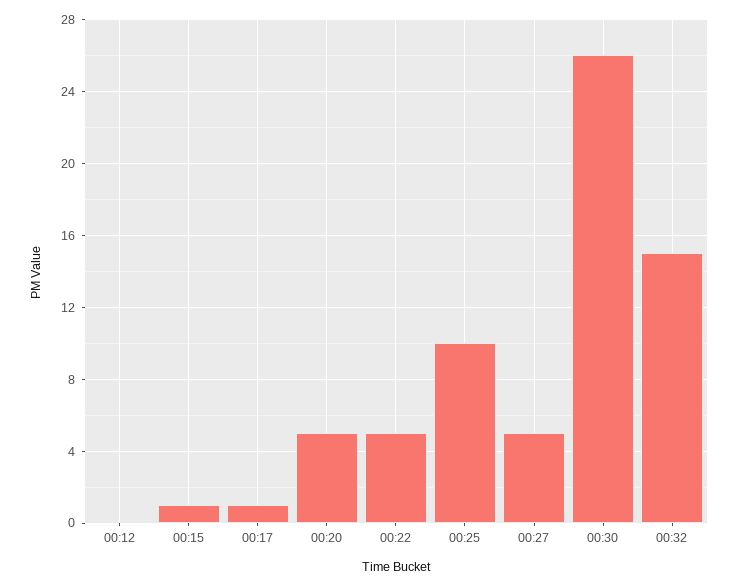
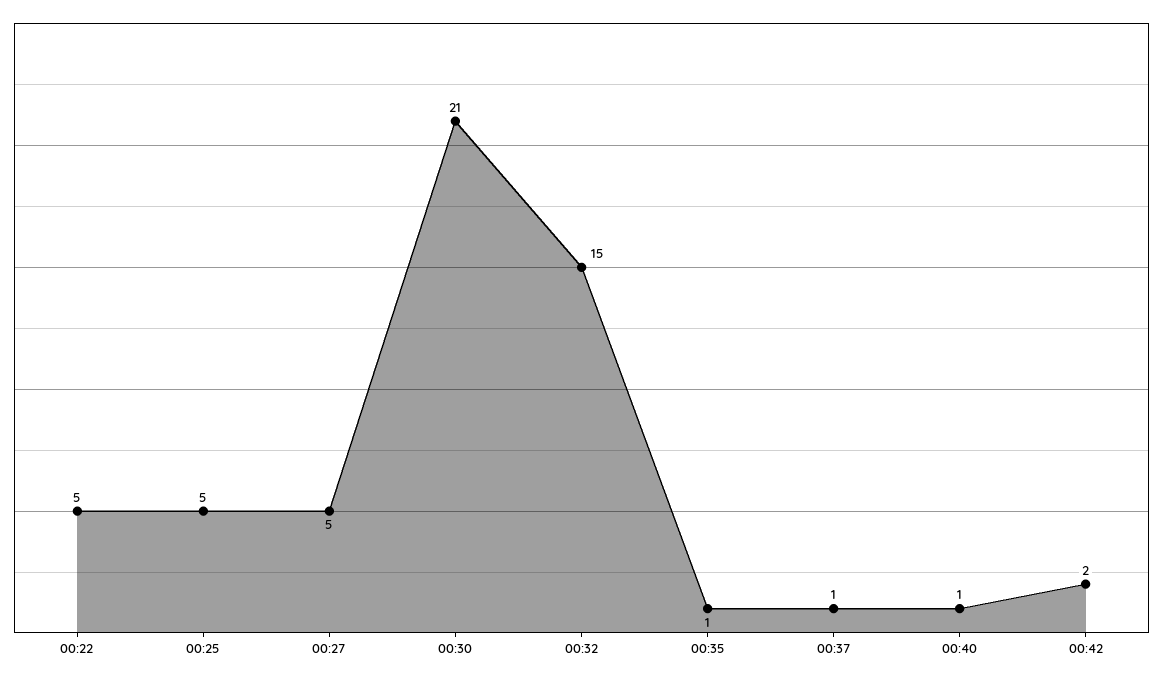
00:12: 0 -> none
00:15: 1 -> none
00:17: 1 -> none
00:20: 5 -> none
00:25: 10 -> 5
00:30: 26 -> 21
00:35: none -> 1
00:37: none -> 1
00:40: none -> 1
00:42: none -> 2

